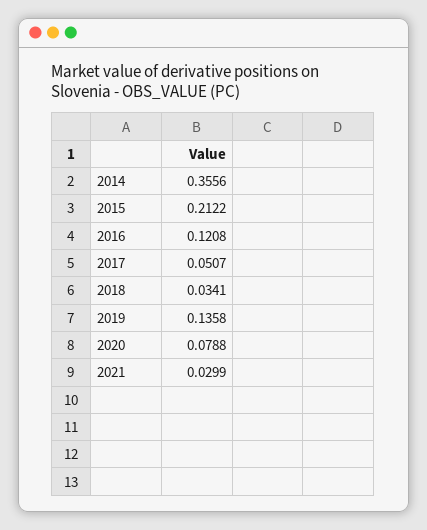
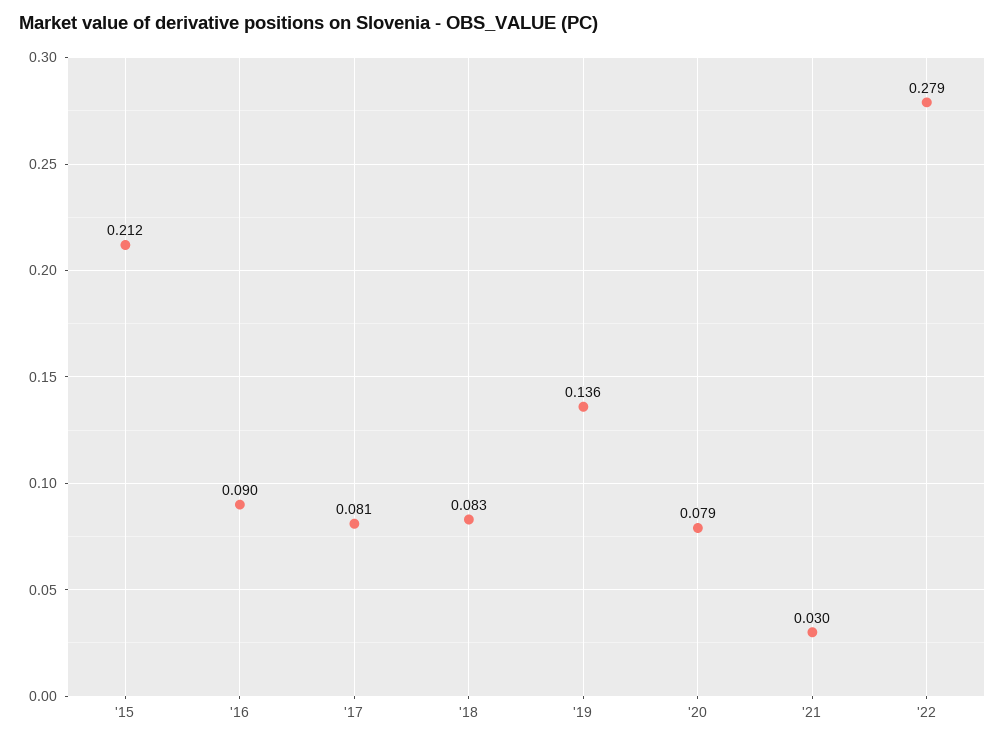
2014: 0.3556 -> none
2016: 0.1208 -> 0.09
2017: 0.0507 -> 0.081
2018: 0.0341 -> 0.083
'22: none -> 0.279

